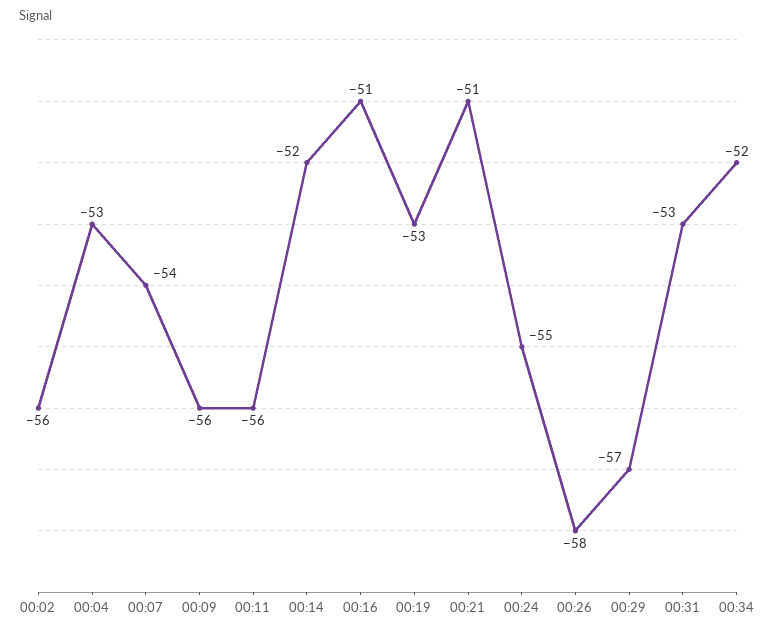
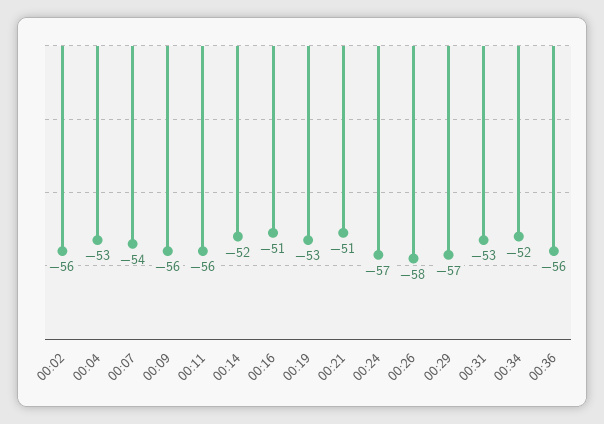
00:24: -55 -> -57
00:36: none -> -56

